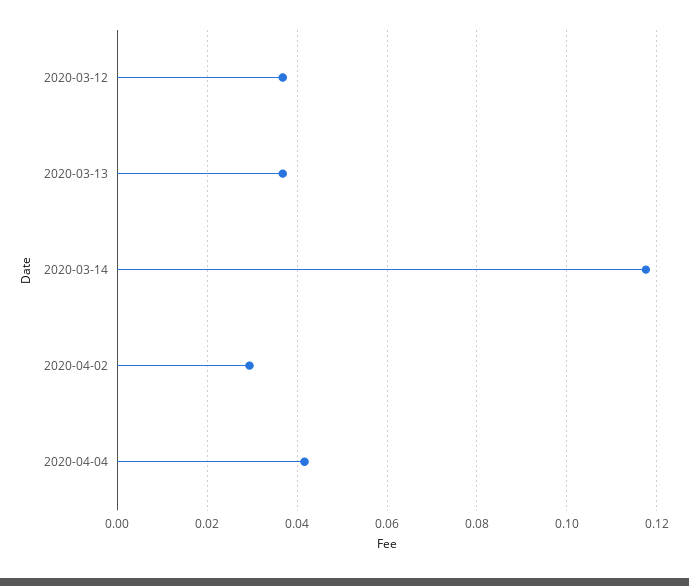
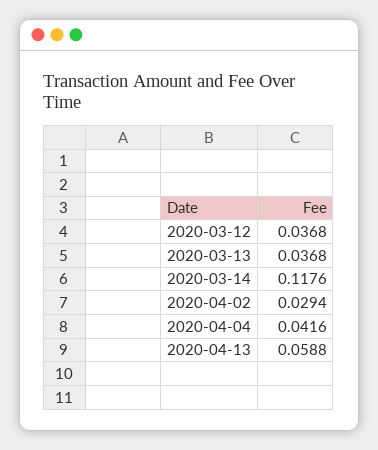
2020-04-13: none -> 0.0588

